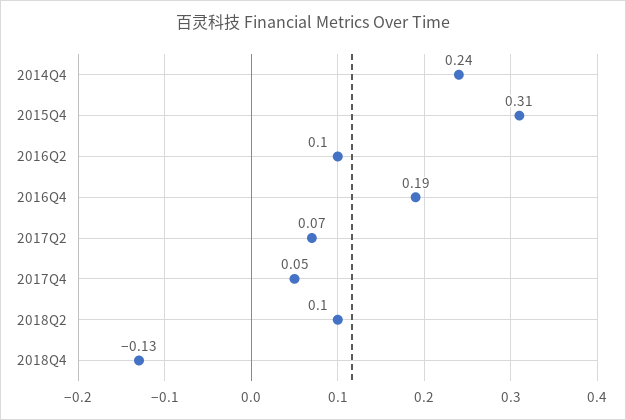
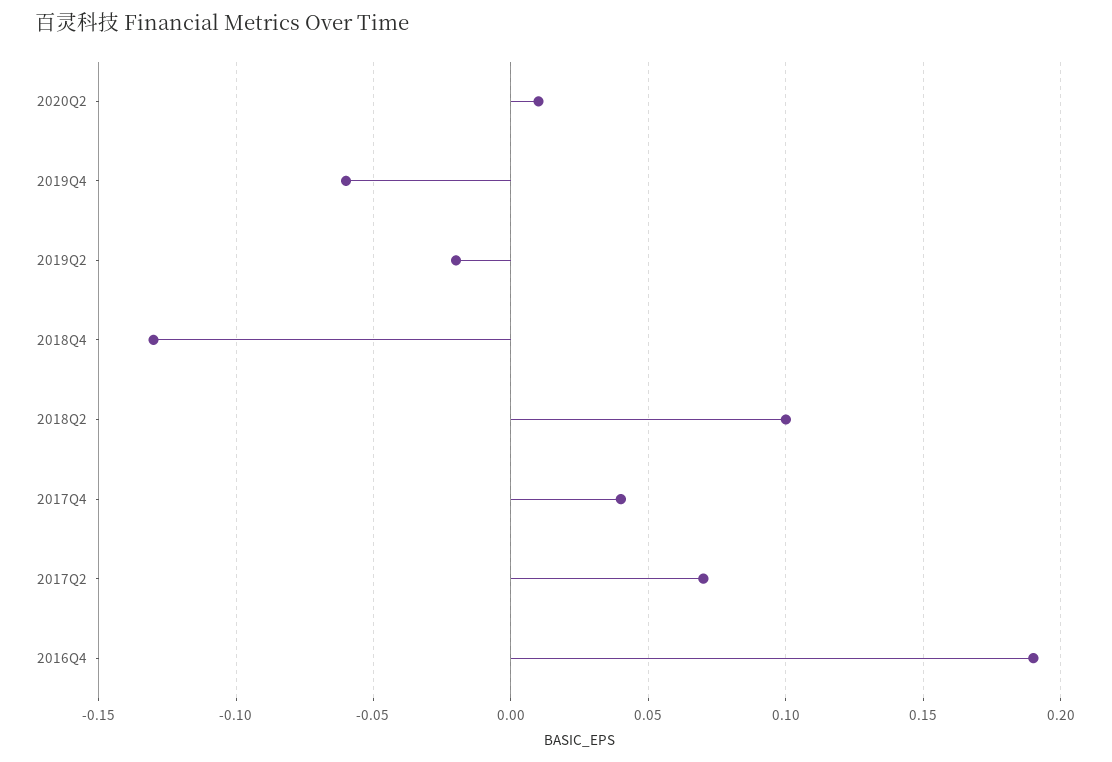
2014Q4: 0.24 -> none
2015Q4: 0.31 -> none
2016Q2: 0.1 -> none
2017Q4: 0.05 -> 0.04
2020Q2: none -> 0.01
2019Q4: none -> -0.06
2019Q2: none -> -0.02

